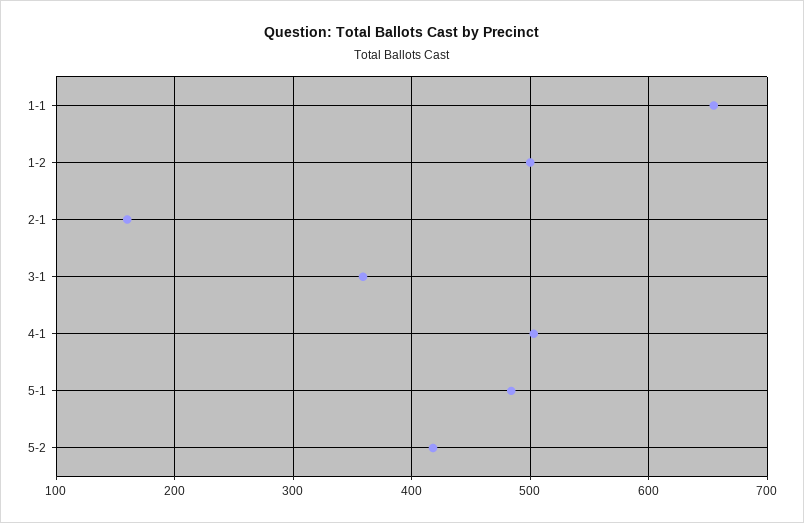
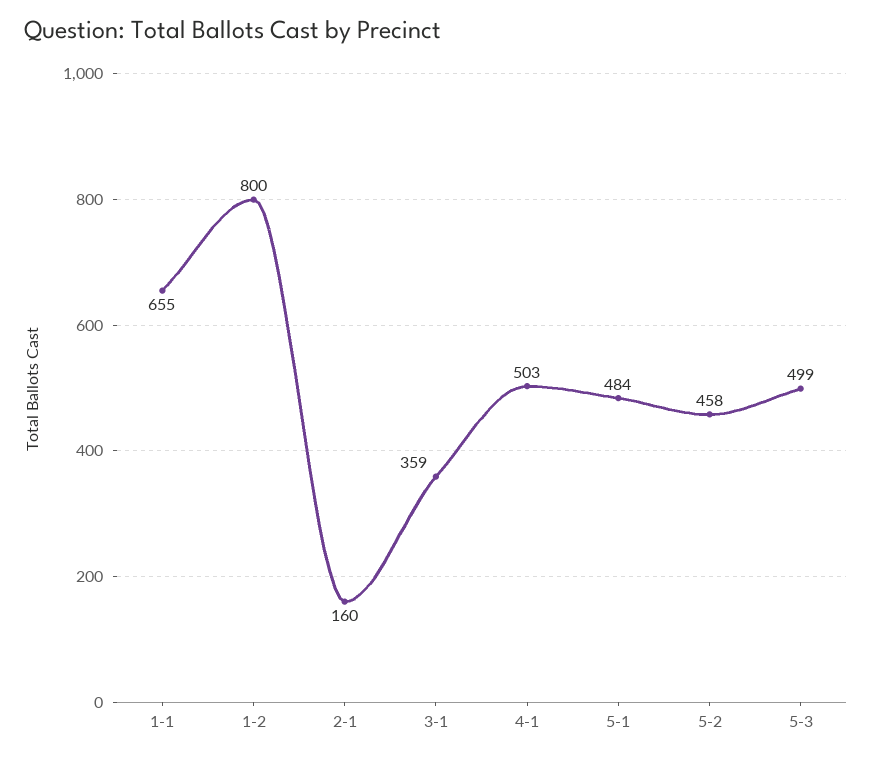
1-2: 500 -> 800
5-2: 420 -> 458
5-3: none -> 499

